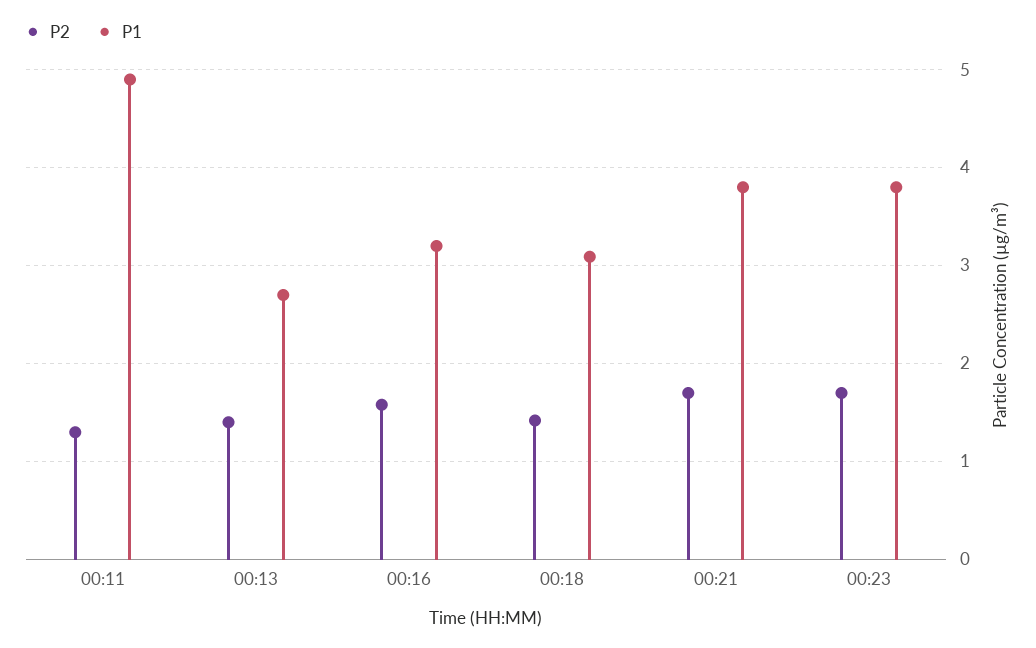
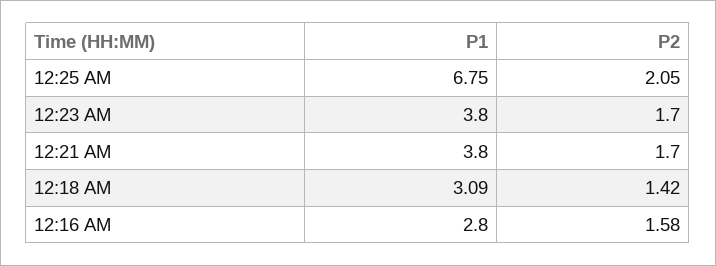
P2, 00:11: 1.3 -> none
P1, 00:11: 4.9 -> none
P2, 00:13: 1.4 -> none
P1, 00:13: 2.7 -> none
P1, 00:16: 3.2 -> 2.8
P1, 12:25 AM: none -> 6.75
P2, 12:25 AM: none -> 2.05

